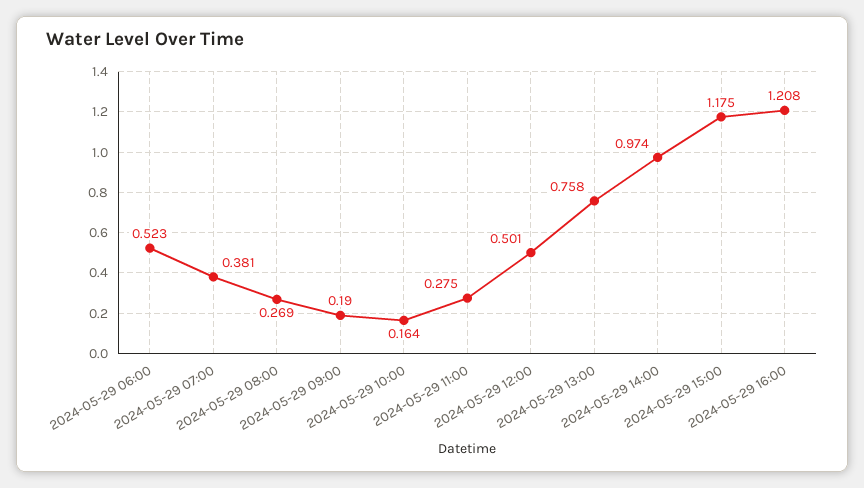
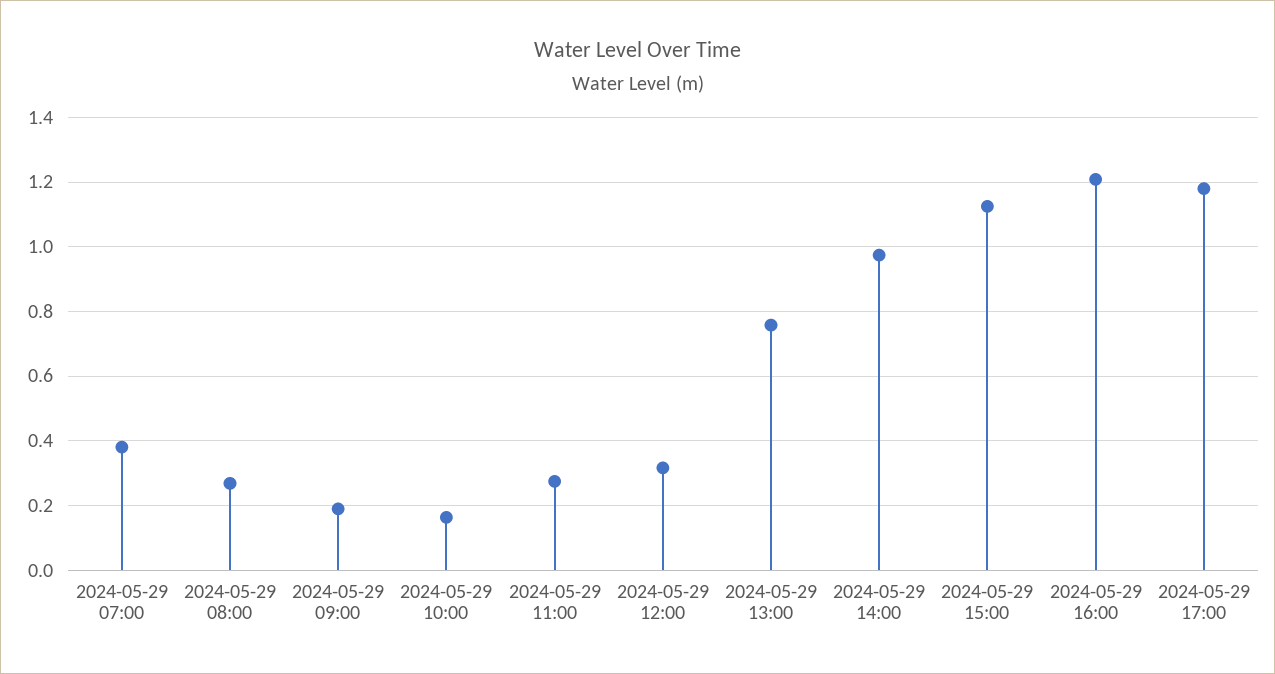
2024-05-29 06:00: 0.523 -> none
2024-05-29 12:00: 0.501 -> 0.32
2024-05-29 15:00: 1.175 -> 1.12
2024-05-29 17:00: none -> 1.18

